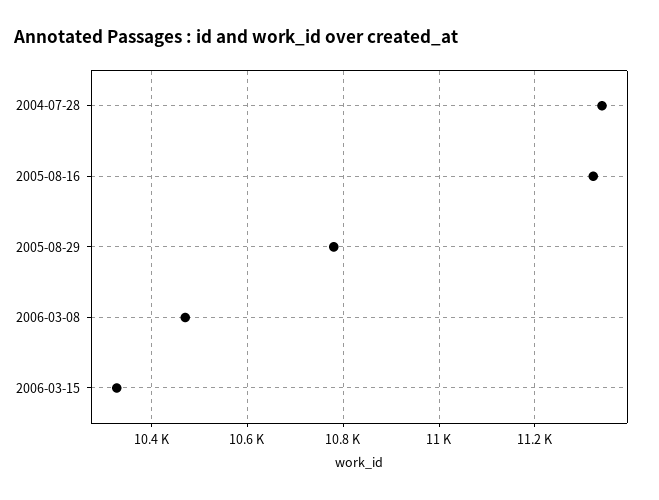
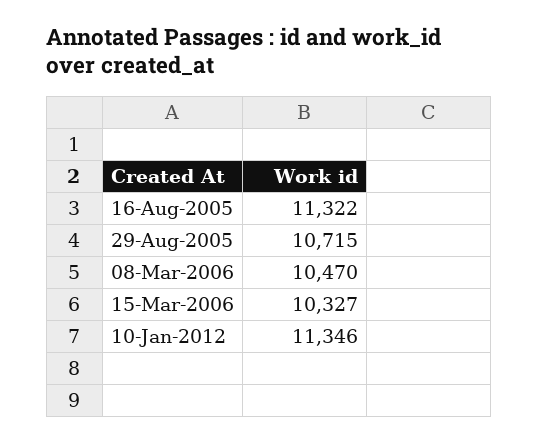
2004-07-28: 11340 -> none
2005-08-29: 10780 -> 10715
10-Jan-2012: none -> 11346

